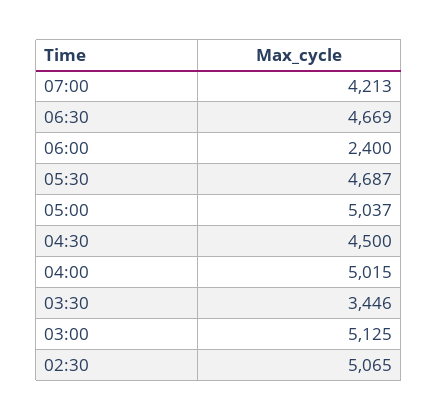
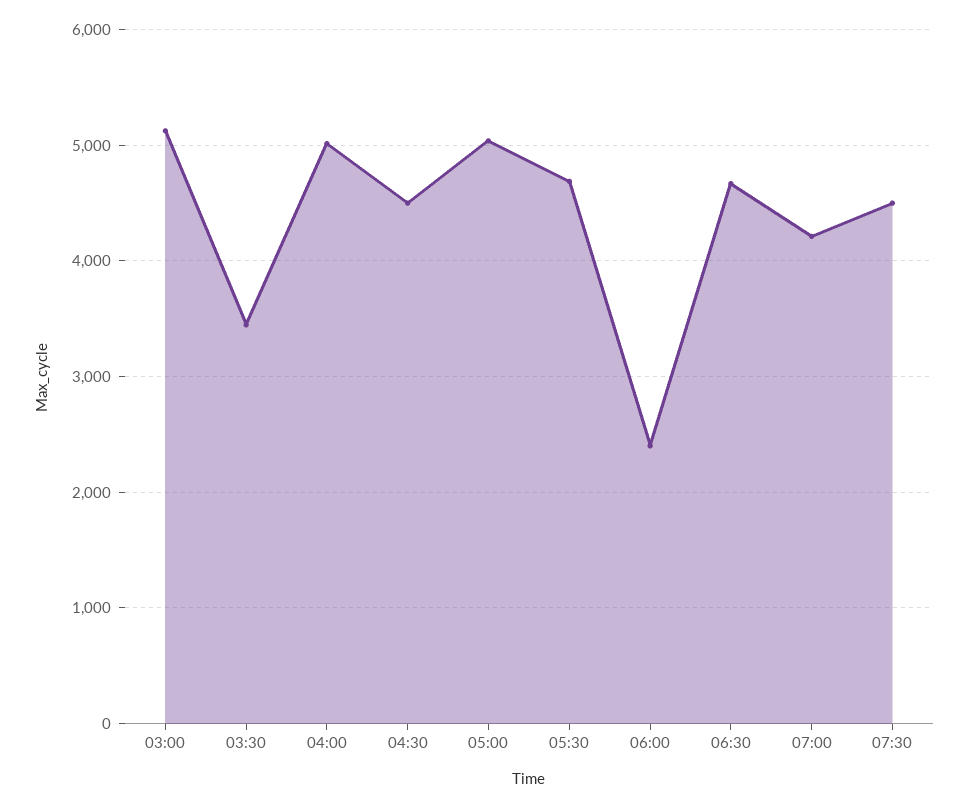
02:30: 5065 -> none
07:30: none -> 4500

